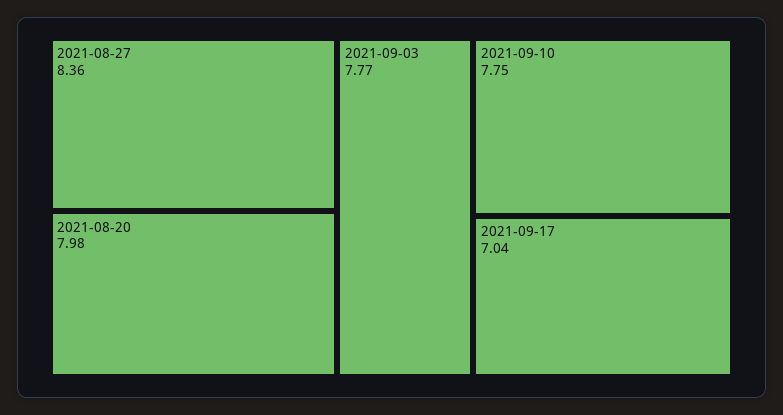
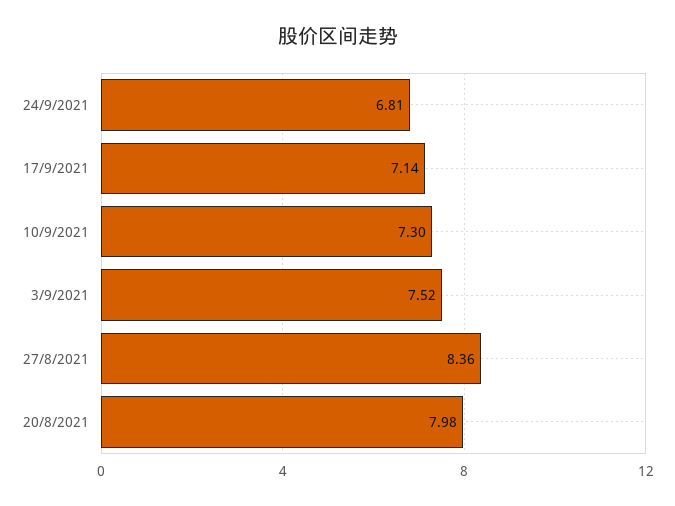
2021-09-03: 7.77 -> 7.52
2021-09-10: 7.75 -> 7.3
2021-09-17: 7.04 -> 7.14
24/9/2021: none -> 6.81

